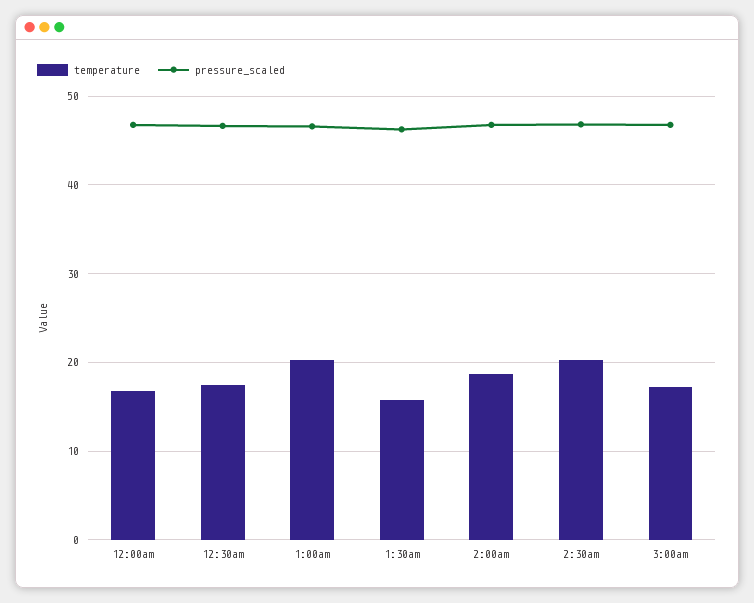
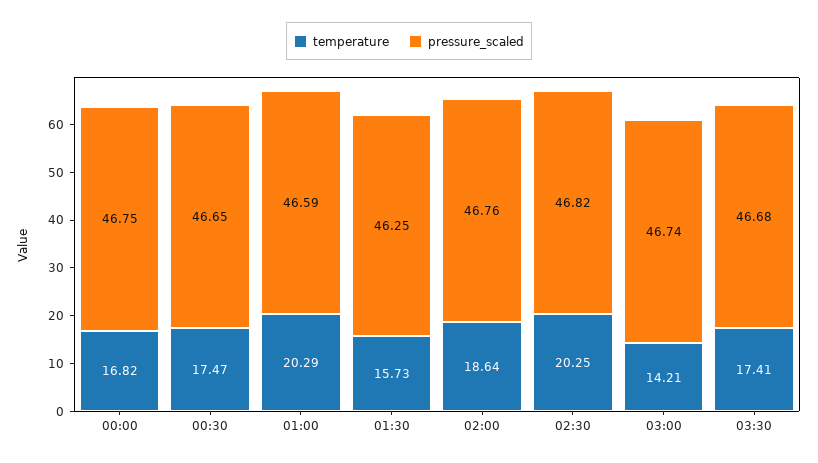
temperature, 3:00am: 17 -> 14.21
temperature, 03:30: none -> 17.41
pressure_scaled, 03:30: none -> 46.68

